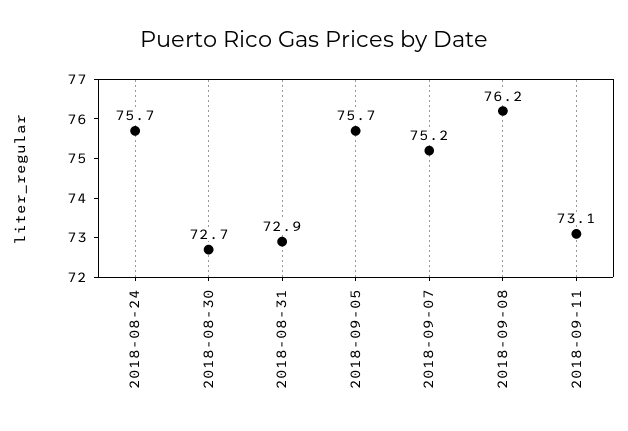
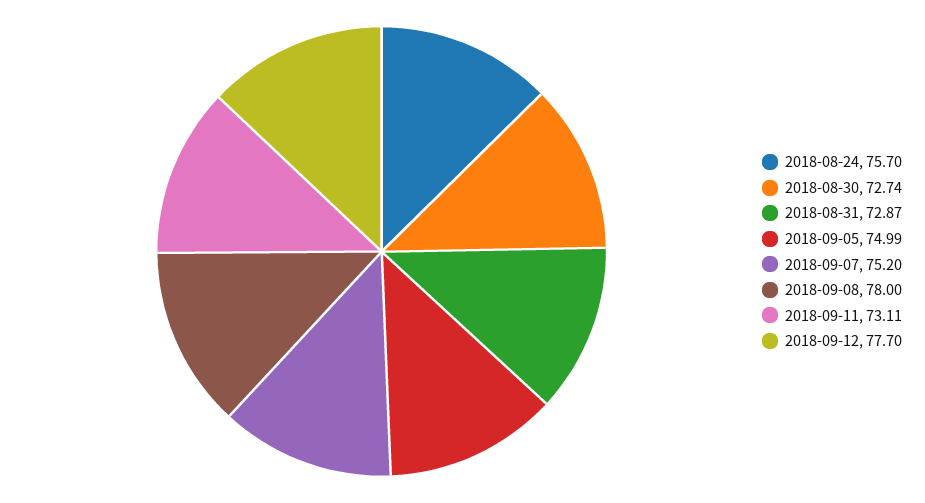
2018-09-05: 75.7 -> 74.99
2018-09-08: 76.2 -> 78
2018-09-12: none -> 77.7

